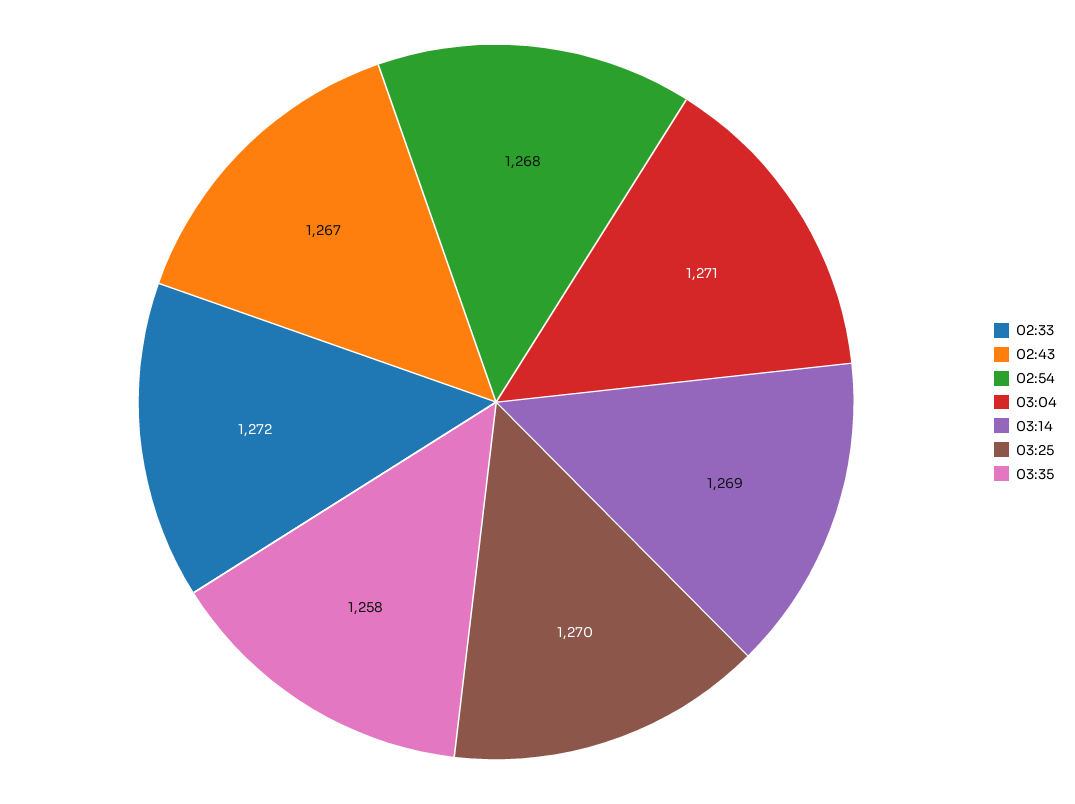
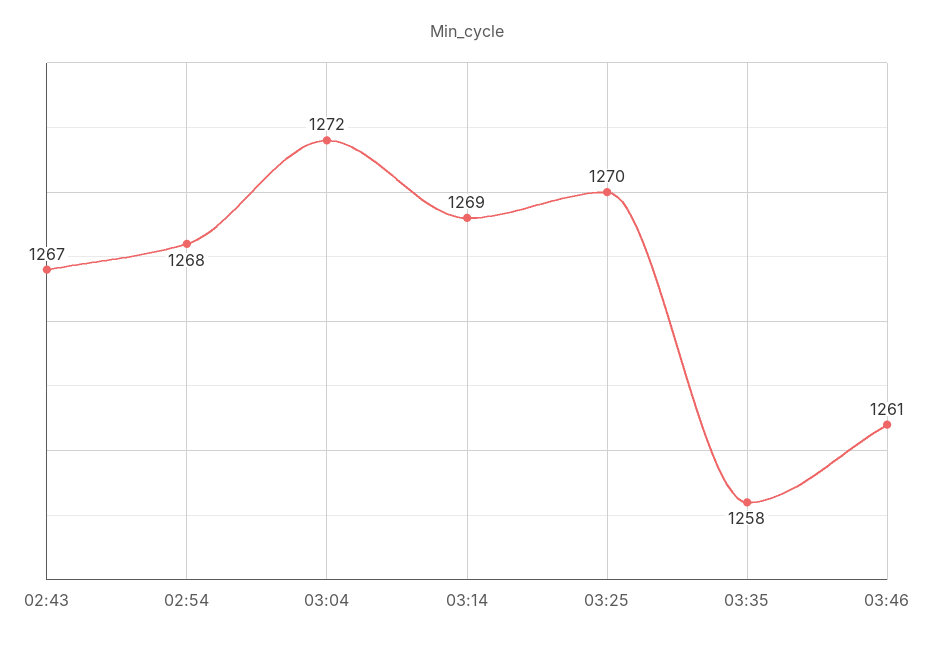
02:33: 1272 -> none
03:04: 1271 -> 1272
03:46: none -> 1261

